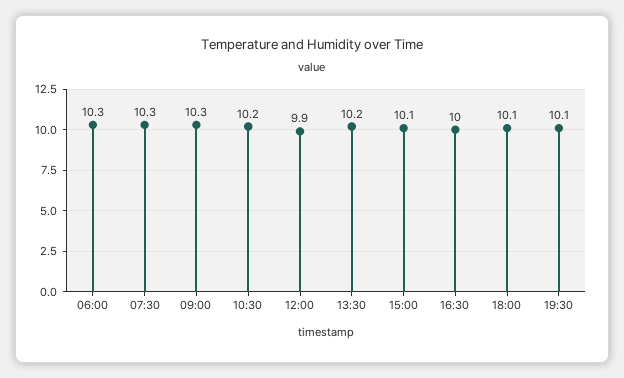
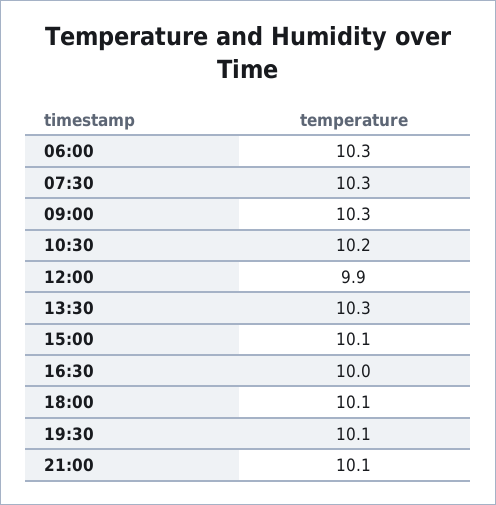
13:30: 10.2 -> 10.3
21:00: none -> 10.1

